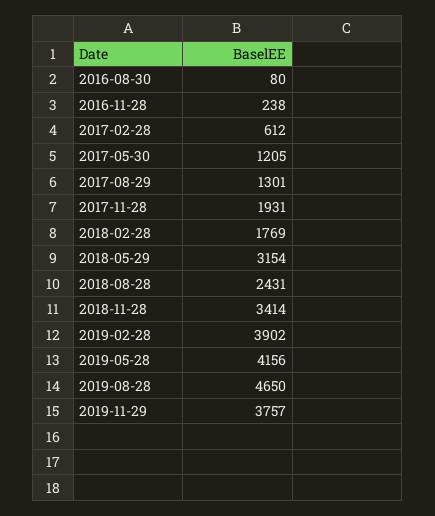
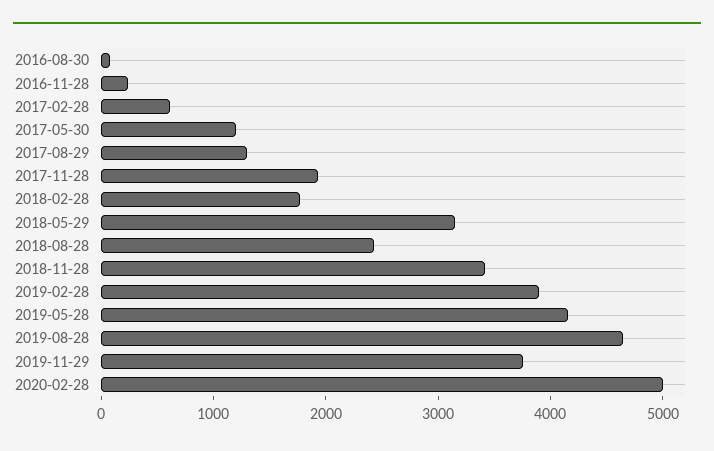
2020-02-28: none -> 5000

